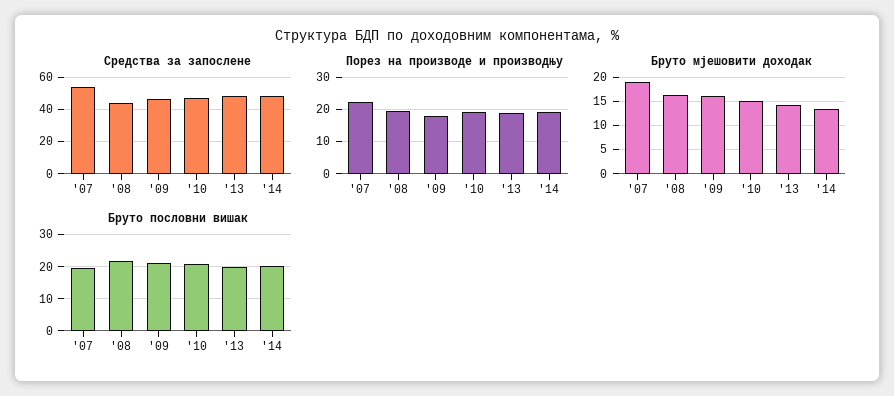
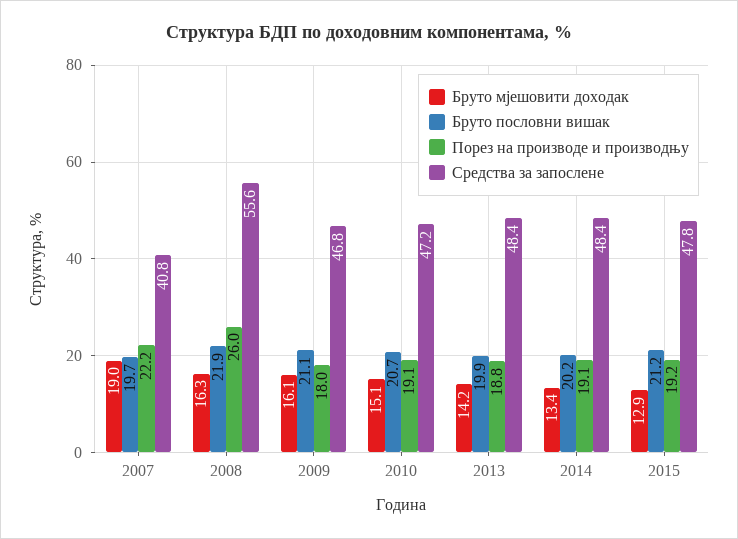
Средства за запослене, '07: 55 -> 40.8
Средства за запослене, '08: 45 -> 55.6
Порез на производе и производњу, '08: 20 -> 26
Бруто мјешовити доходак, 2015: none -> 12.9
Бруто пословни вишак, 2015: none -> 21.2
Порез на производе и производњу, 2015: none -> 19.2
Средства за запослене, 2015: none -> 47.8

